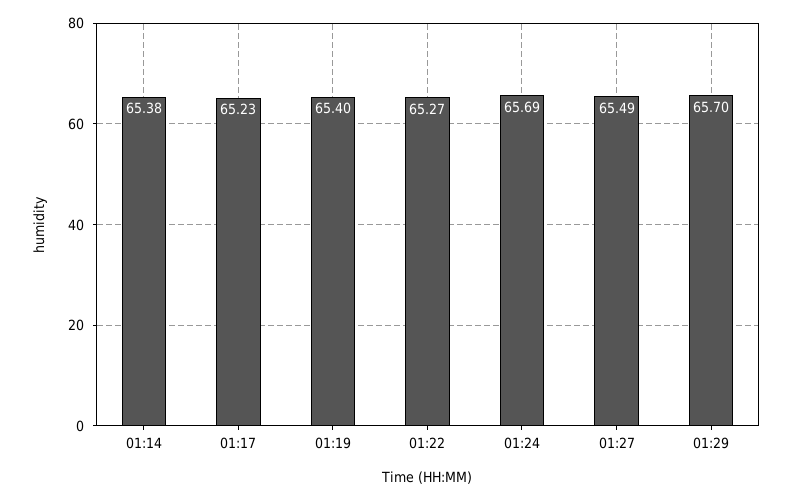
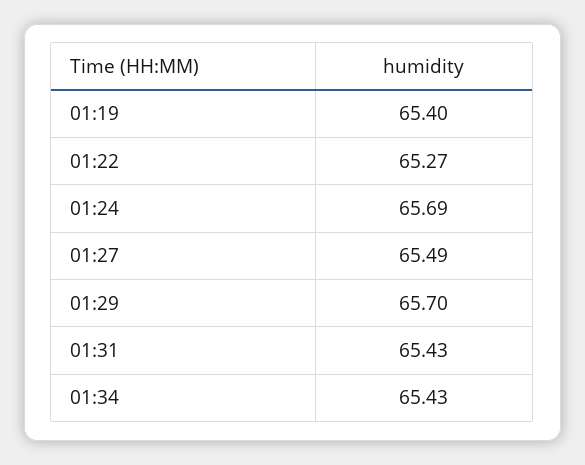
01:14: 65.38 -> none
01:17: 65.23 -> none
01:31: none -> 65.43
01:34: none -> 65.43

